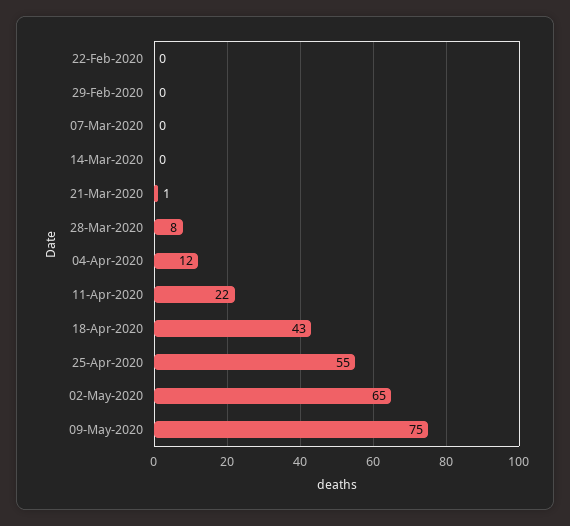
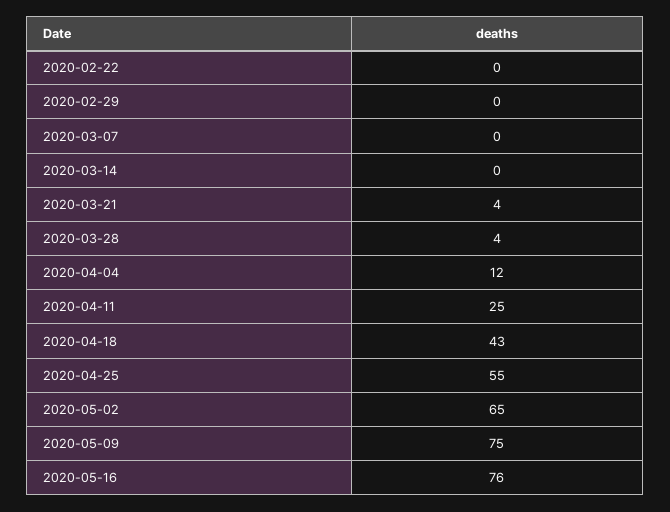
21-Mar-2020: 1 -> 4
28-Mar-2020: 8 -> 4
11-Apr-2020: 22 -> 25
2020-05-16: none -> 76

